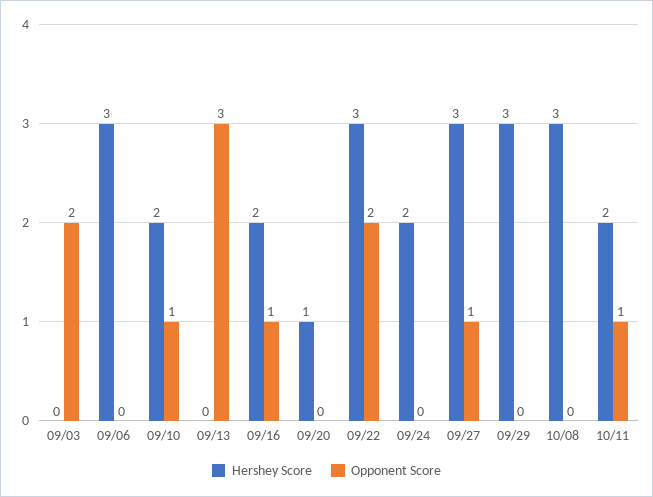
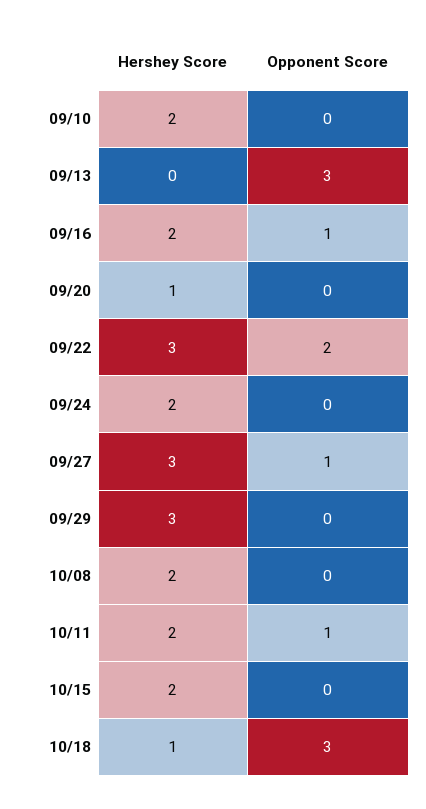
Hershey Score, 09/03: 0 -> none
Opponent Score, 09/03: 2 -> none
Hershey Score, 09/06: 3 -> none
Opponent Score, 09/06: 0 -> none
Opponent Score, 09/10: 1 -> 0
Hershey Score, 10/08: 3 -> 2
Hershey Score, 10/15: none -> 2
Opponent Score, 10/15: none -> 0
Hershey Score, 10/18: none -> 1
Opponent Score, 10/18: none -> 3

